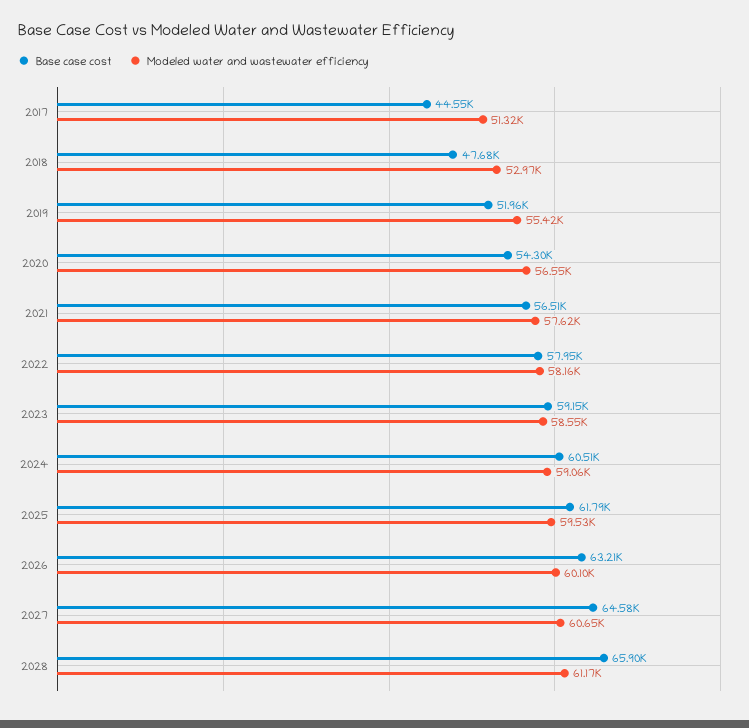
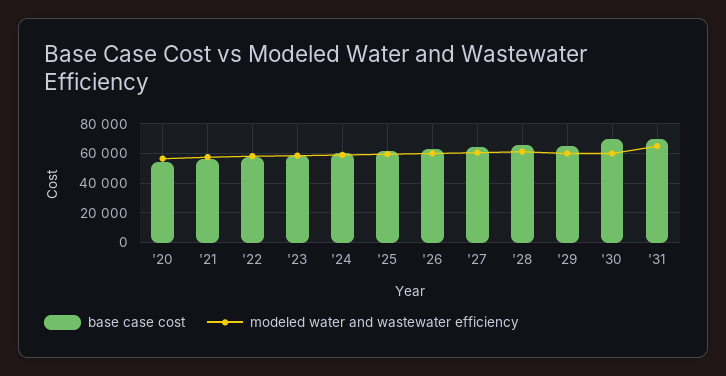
Base case cost, 2017: 44550 -> none
Modeled water and wastewater efficiency, 2017: 51320 -> none
Base case cost, 2018: 47680 -> none
Modeled water and wastewater efficiency, 2018: 52970 -> none
Base case cost, 2019: 51960 -> none
Modeled water and wastewater efficiency, 2019: 55420 -> none
Base case cost, '29: none -> 65000
Modeled water and wastewater efficiency, '29: none -> 60000
Base case cost, '30: none -> 70000
Modeled water and wastewater efficiency, '30: none -> 60000
Base case cost, '31: none -> 70000
Modeled water and wastewater efficiency, '31: none -> 65000

